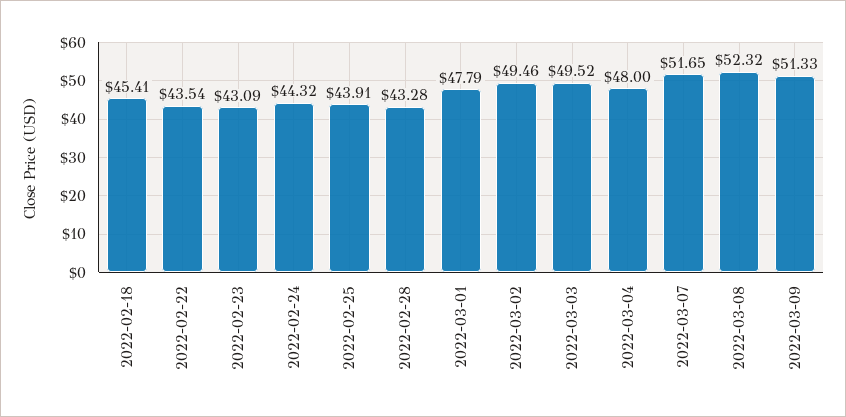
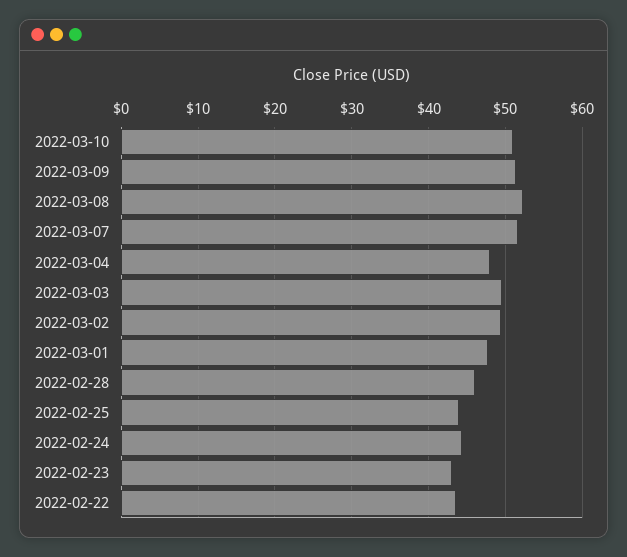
2022-02-18: 45.41 -> none
2022-02-28: 43.28 -> 46
2022-03-10: none -> 51

